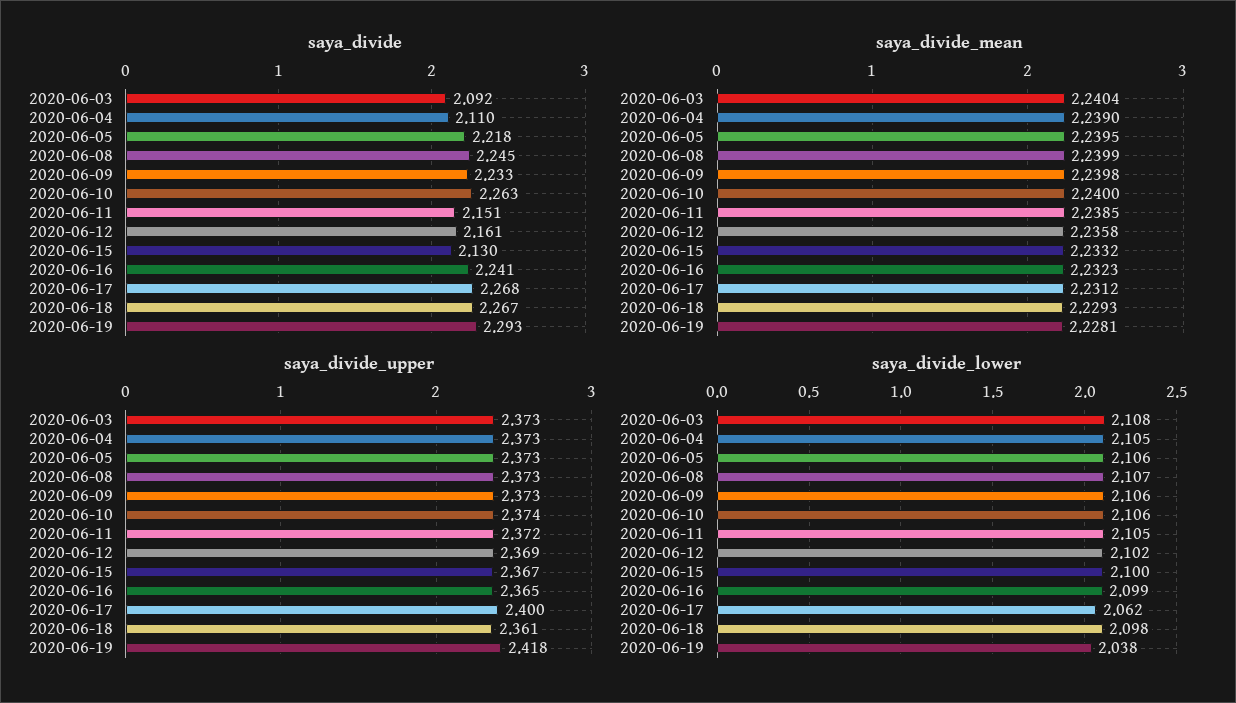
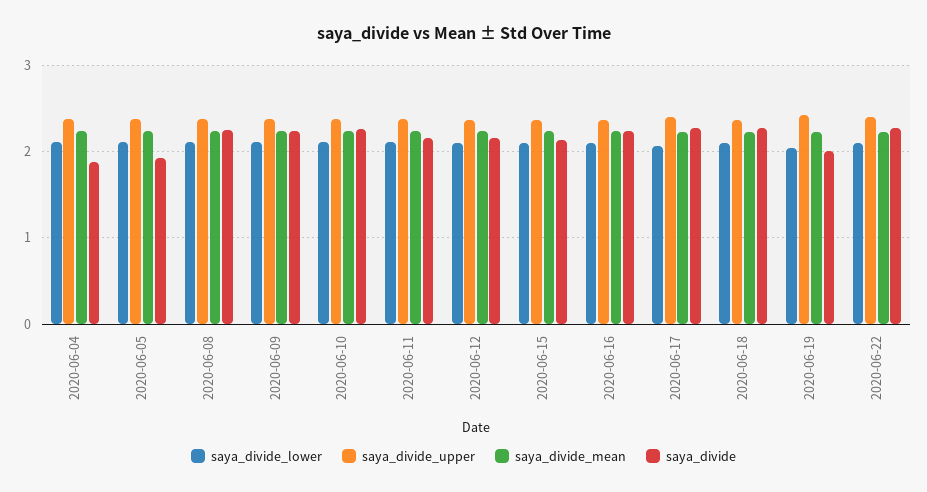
saya_divide, 2020-06-03: 2.092 -> none
saya_divide, 2020-06-04: 2.11 -> 1.9
saya_divide, 2020-06-05: 2.218 -> 1.9
saya_divide, 2020-06-19: 2.293 -> 2
saya_divide_mean, 2020-06-03: 2.2404 -> none
saya_divide_upper, 2020-06-03: 2.373 -> none
saya_divide_lower, 2020-06-03: 2.108 -> none
saya_divide_lower, 2020-06-22: none -> 2.1
saya_divide_upper, 2020-06-22: none -> 2.4
saya_divide_mean, 2020-06-22: none -> 2.2
saya_divide, 2020-06-22: none -> 2.3

